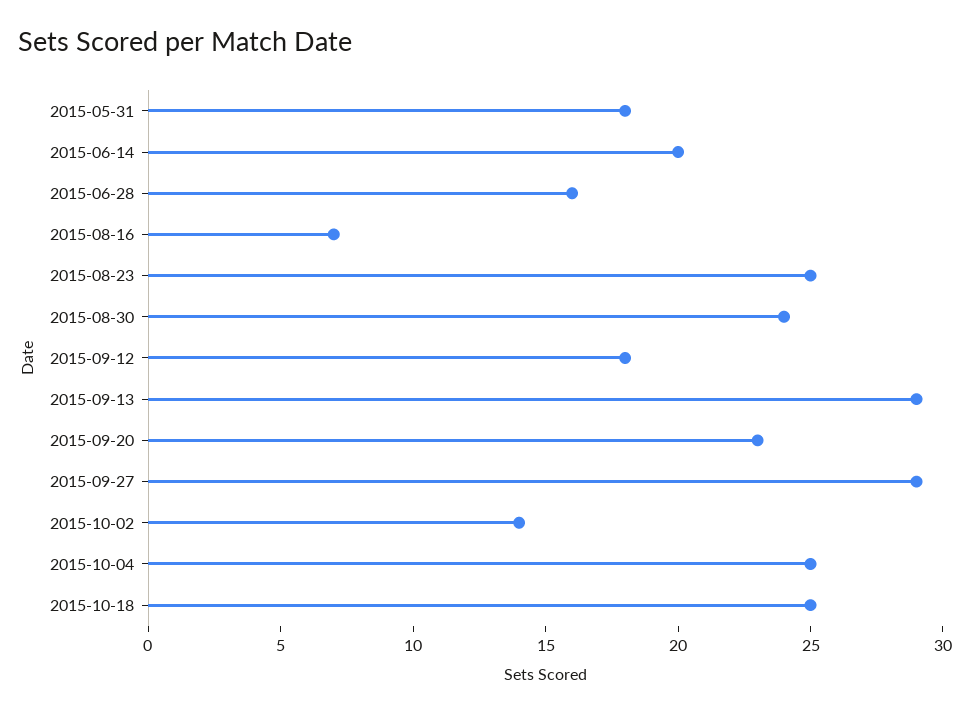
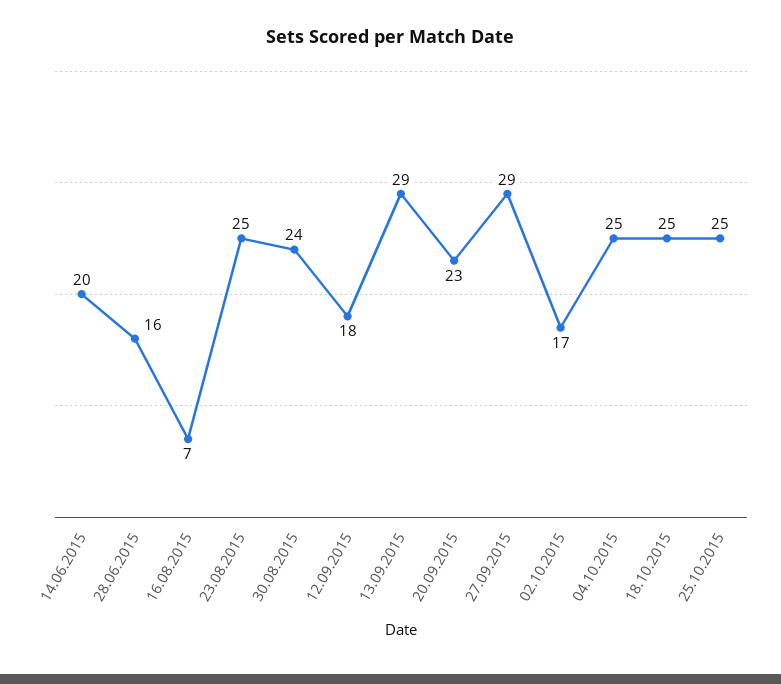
2015-05-31: 18 -> none
2015-10-02: 14 -> 17
25.10.2015: none -> 25

